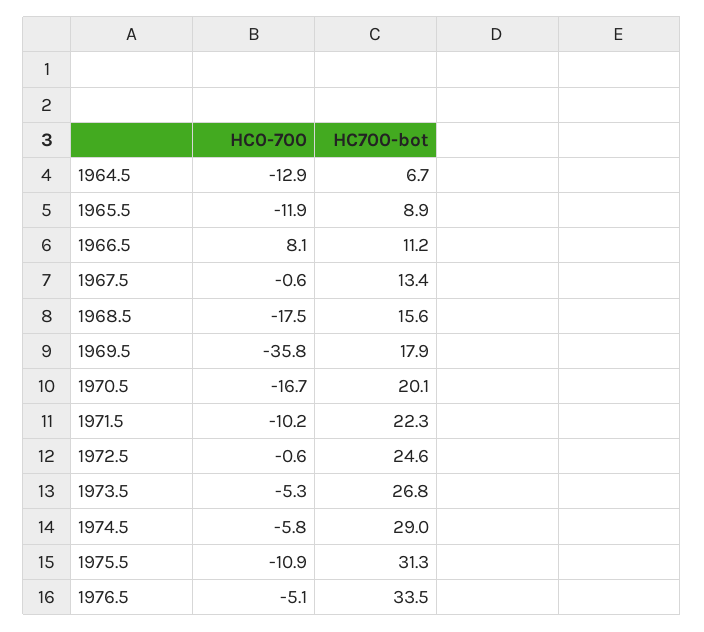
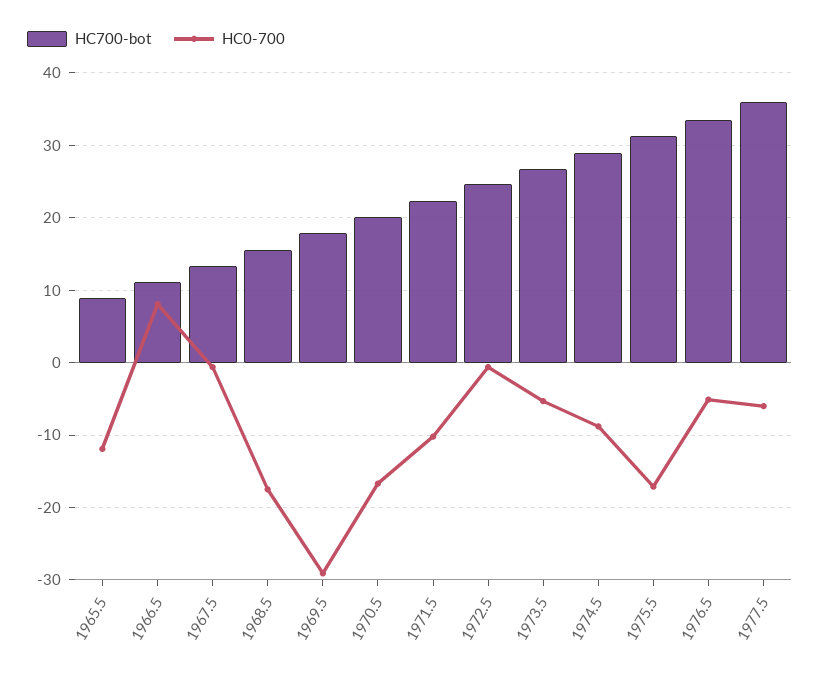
HC0-700, 1964.5: -12.9 -> none
HC700-bot, 1964.5: 6.7 -> none
HC0-700, 1969.5: -35.8 -> -29
HC0-700, 1974.5: -5.8 -> -9
HC0-700, 1975.5: -10.9 -> -17
HC700-bot, 1977.5: none -> 36
HC0-700, 1977.5: none -> -6

